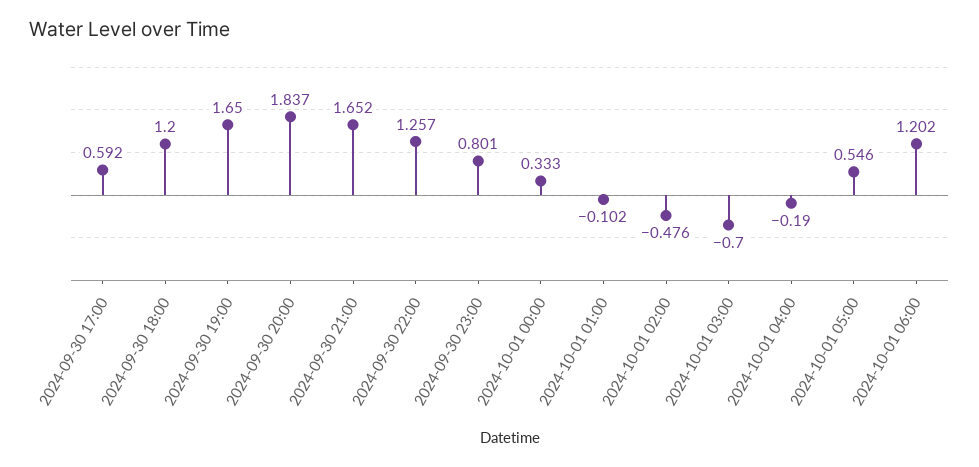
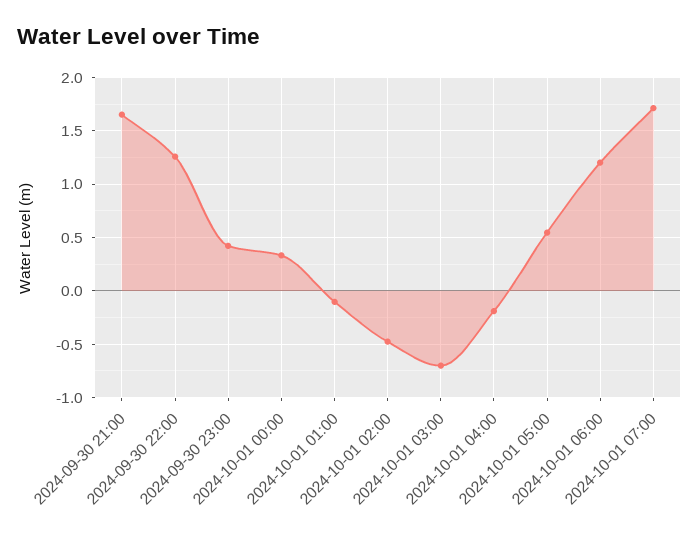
2024-09-30 17:00: 0.592 -> none
2024-09-30 18:00: 1.2 -> none
2024-09-30 19:00: 1.65 -> none
2024-09-30 20:00: 1.837 -> none
2024-09-30 23:00: 0.801 -> 0.4
2024-10-01 07:00: none -> 1.7

